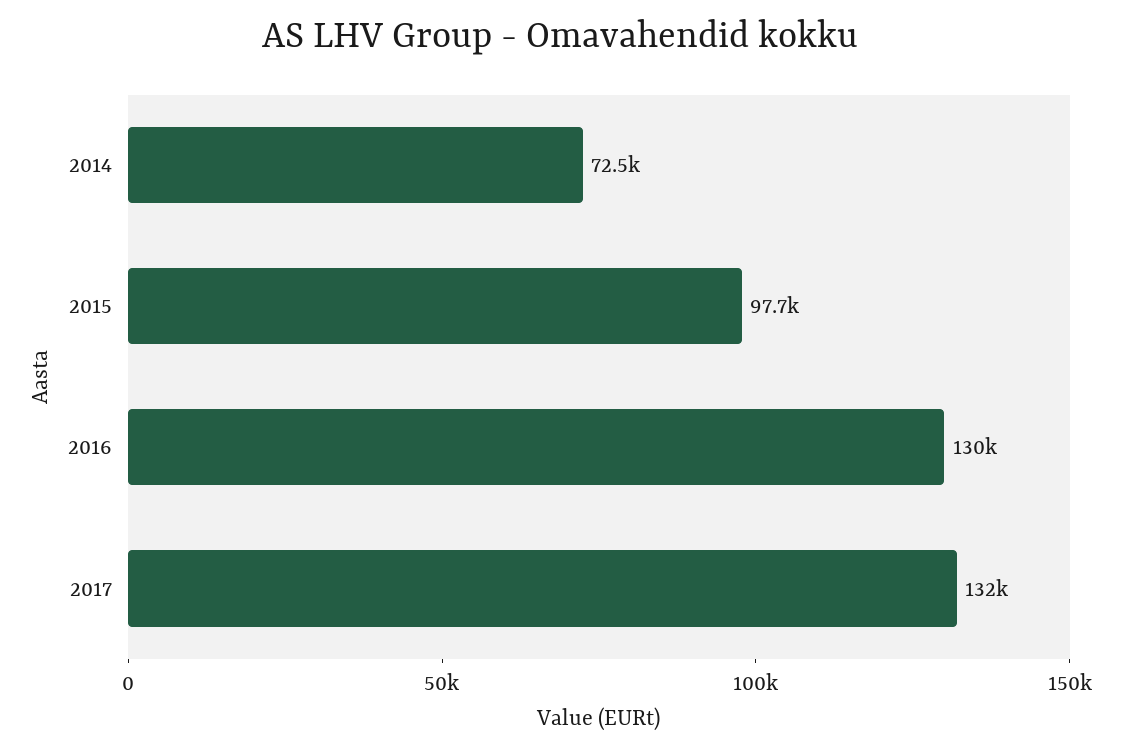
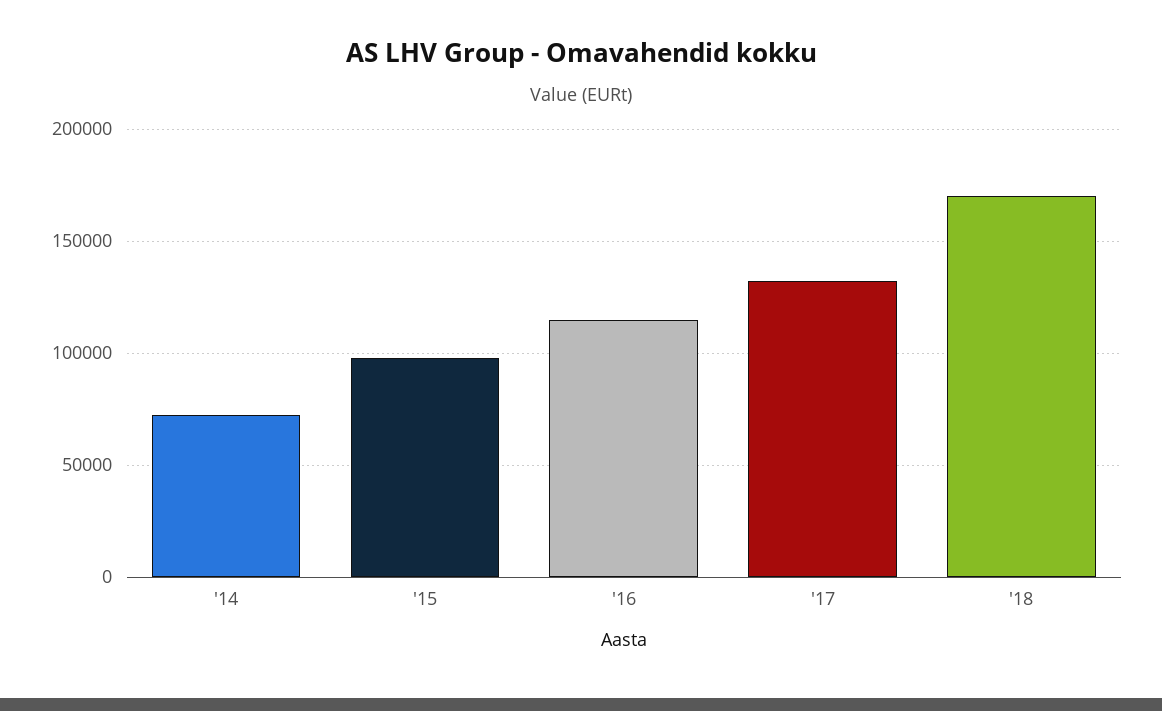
2016: 130000 -> 115000
'18: none -> 170000

